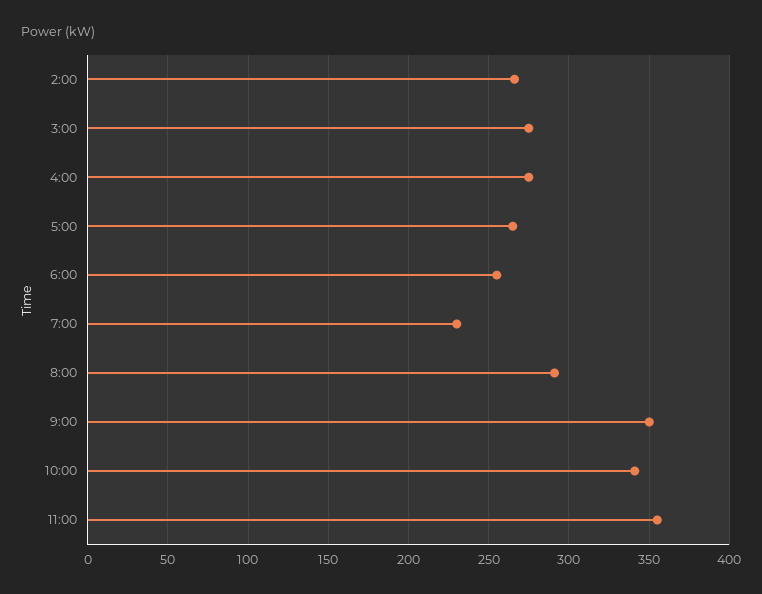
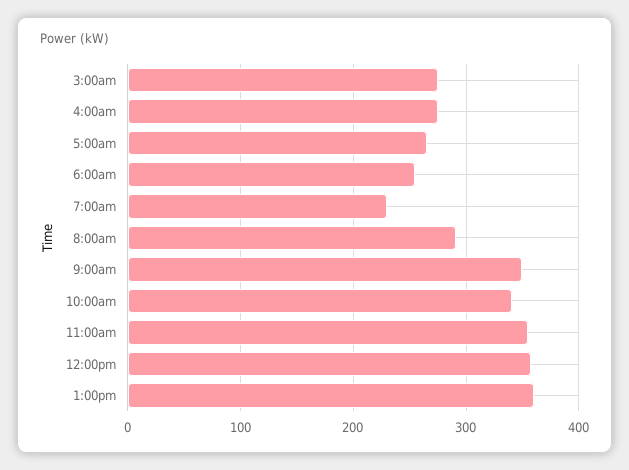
2:00: 265 -> none
12:00pm: none -> 360
1:00pm: none -> 360

